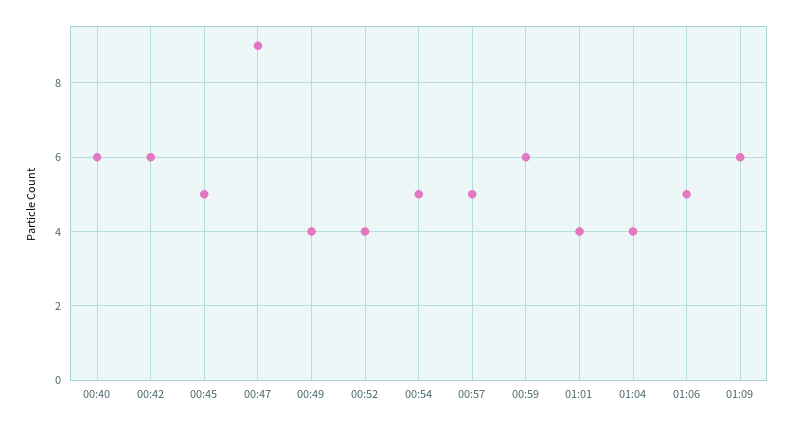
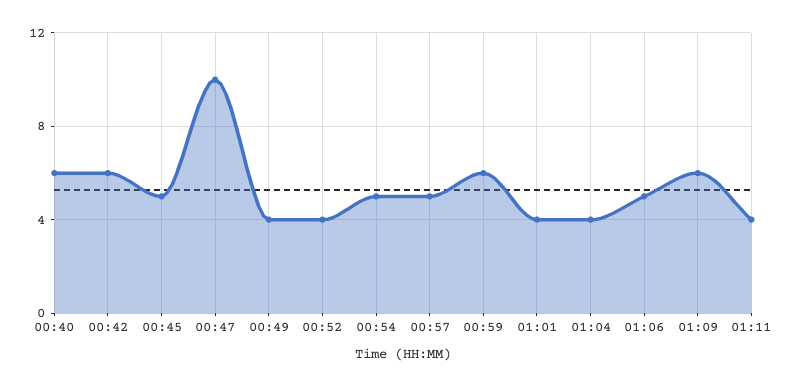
00:47: 9 -> 10
01:11: none -> 4

